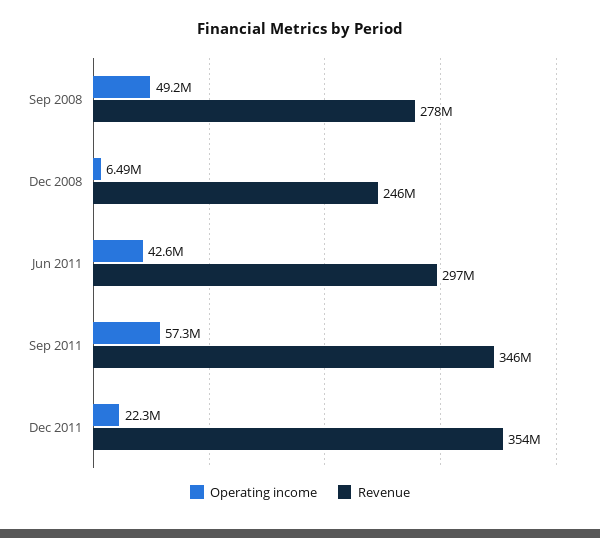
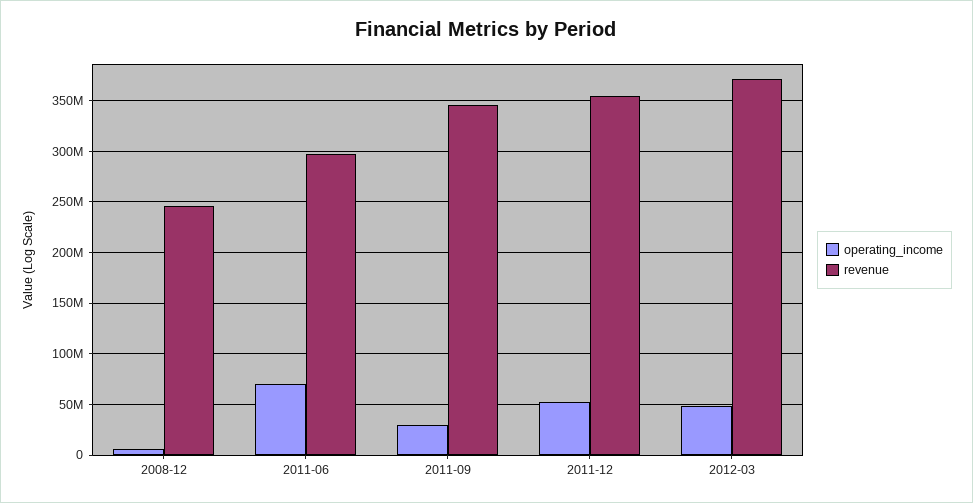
Operating income, Sep 2008: 49200000 -> none
Revenue, Sep 2008: 278000000 -> none
Operating income, Jun 2011: 42600000 -> 70000000
Operating income, Sep 2011: 57300000 -> 30000000
Operating income, Dec 2011: 22300000 -> 50000000
Operating income, 2012-03: none -> 50000000
Revenue, 2012-03: none -> 370000000

